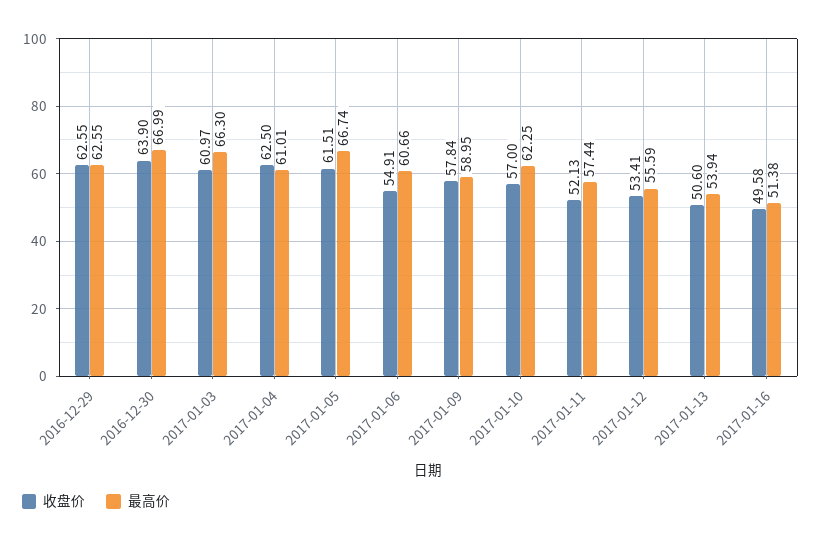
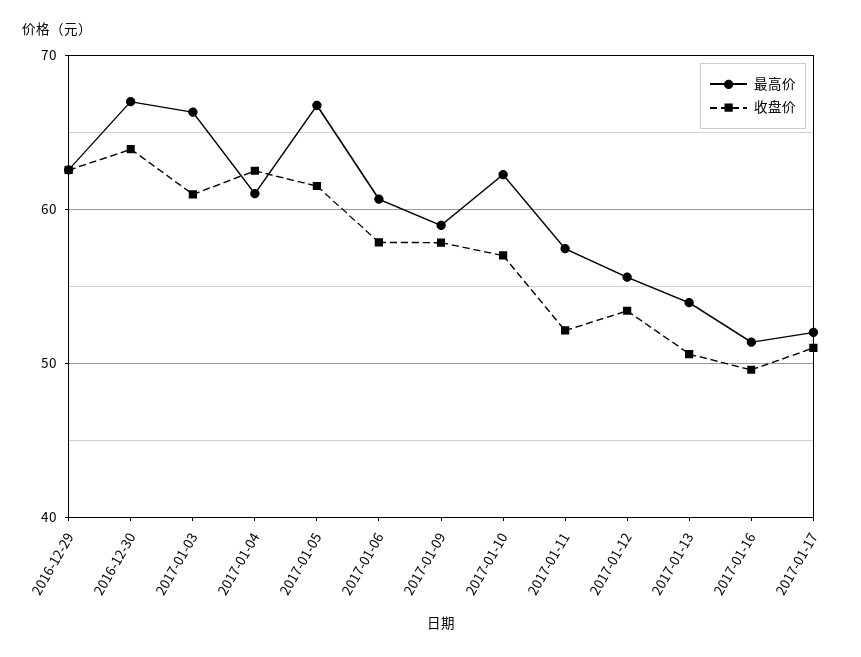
收盘价, 2017-01-06: 54.91 -> 58
最高价, 2017-01-17: none -> 52
收盘价, 2017-01-17: none -> 51

